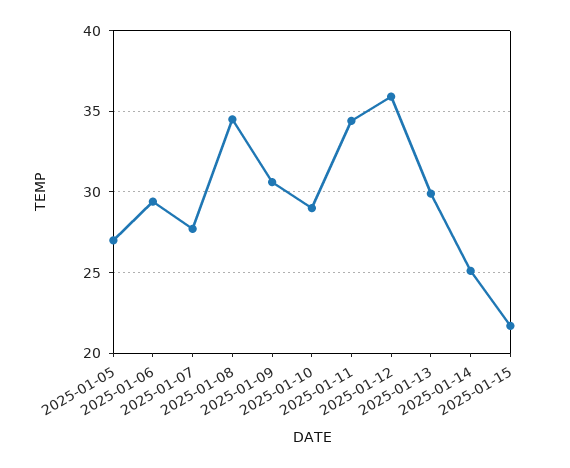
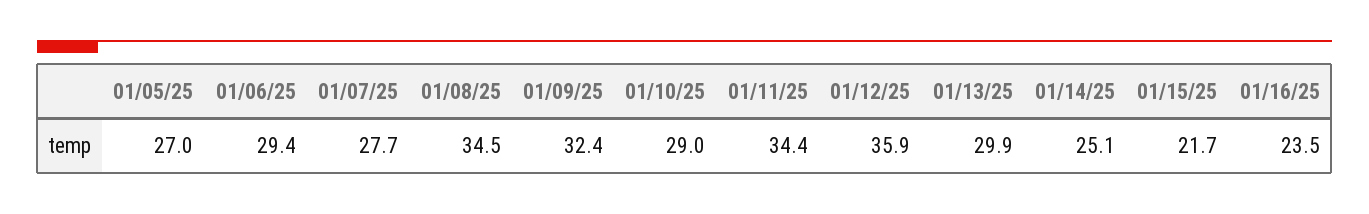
2025-01-09: 30.5 -> 32.4
01/16/25: none -> 23.5

